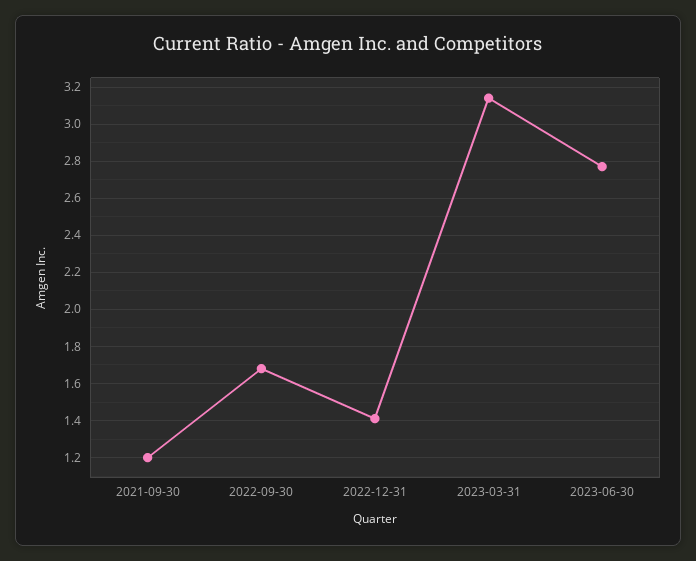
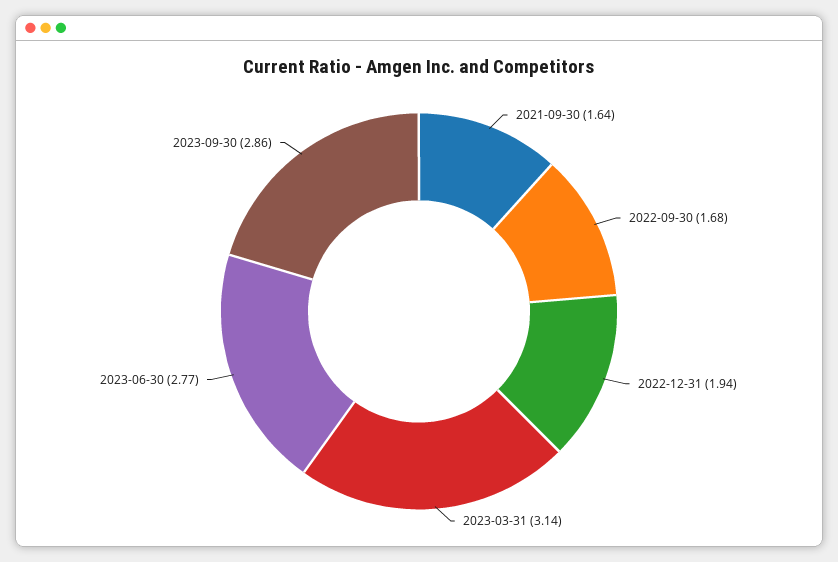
2021-09-30: 1.2 -> 1.64
2022-12-31: 1.4 -> 1.94
2023-09-30: none -> 2.86

